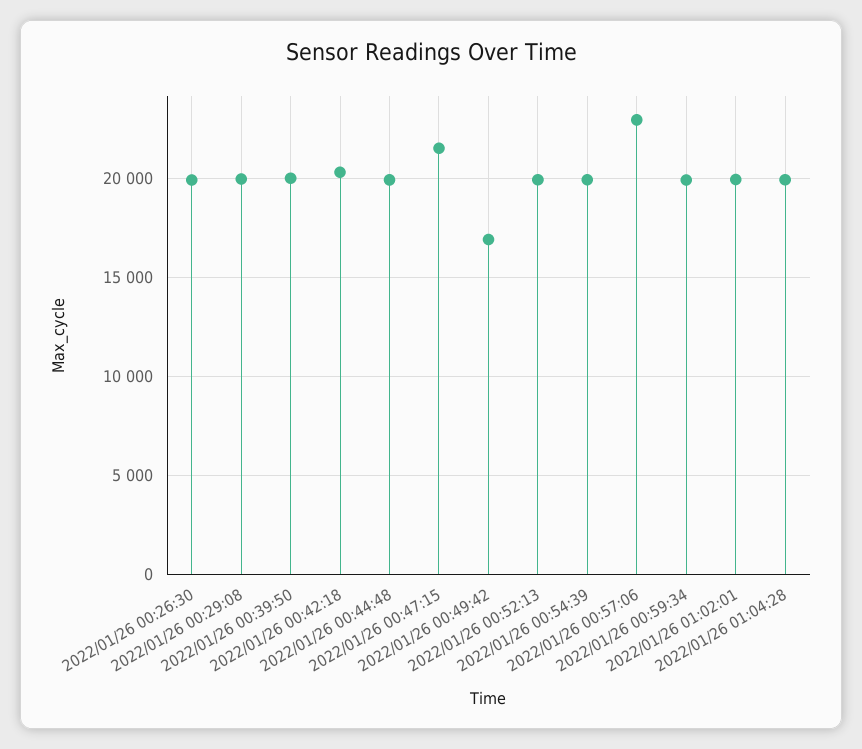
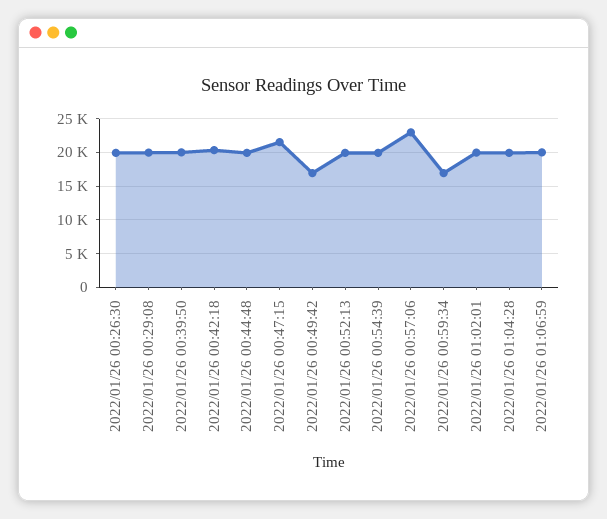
2022/01/26 00:59:34: 20000 -> 17000
2022/01/26 01:06:59: none -> 20000

